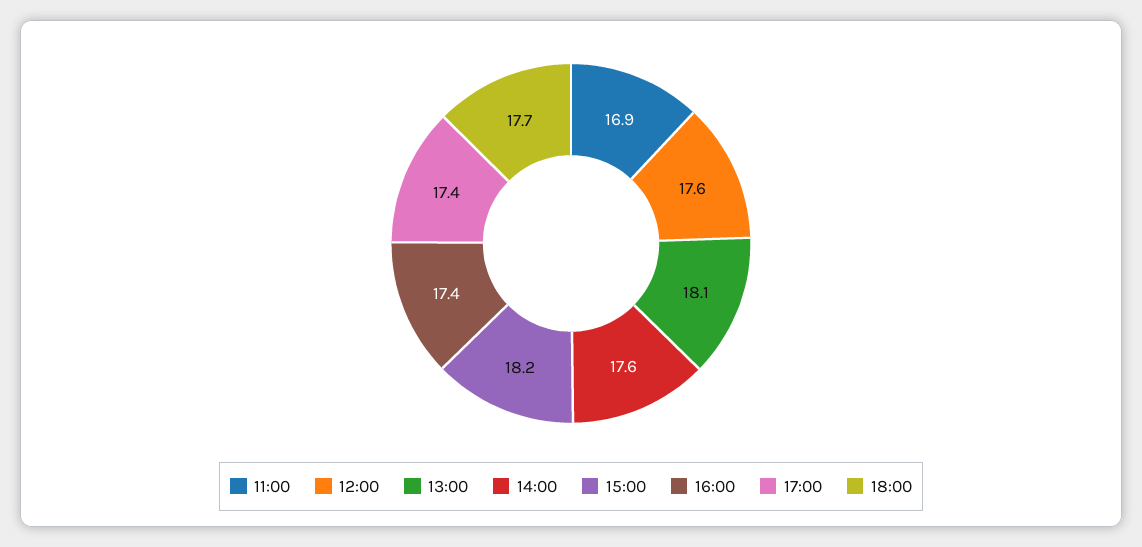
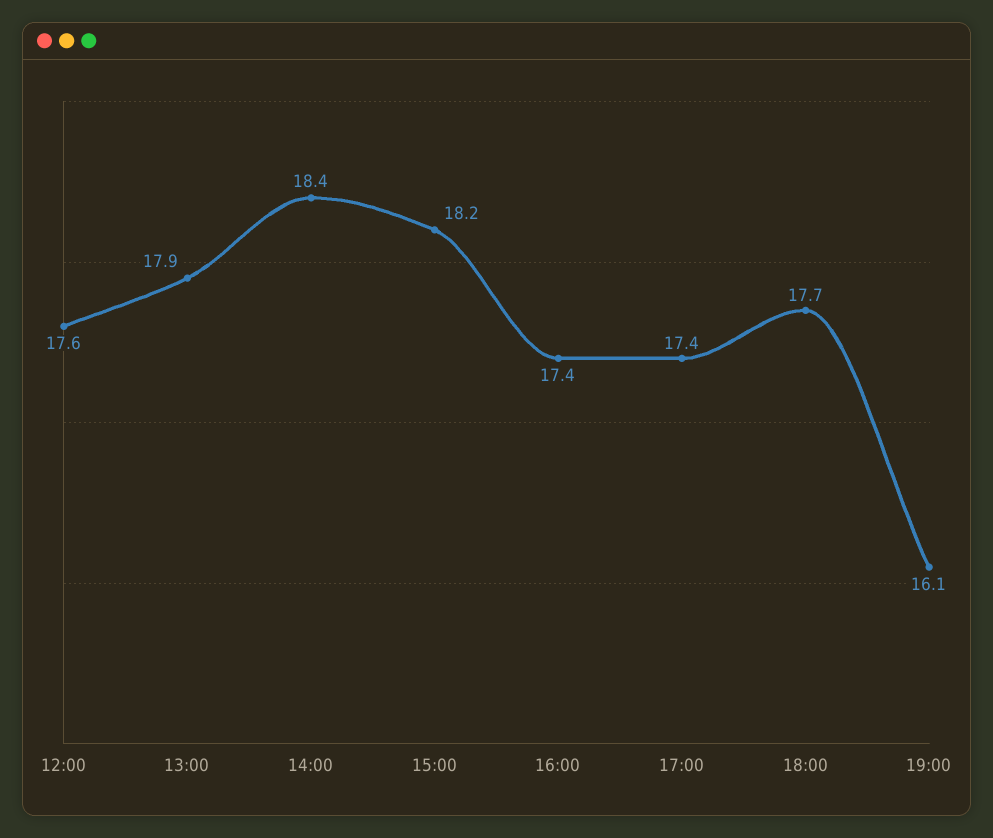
11:00: 16.9 -> none
13:00: 18.1 -> 17.9
14:00: 17.6 -> 18.4
19:00: none -> 16.1

